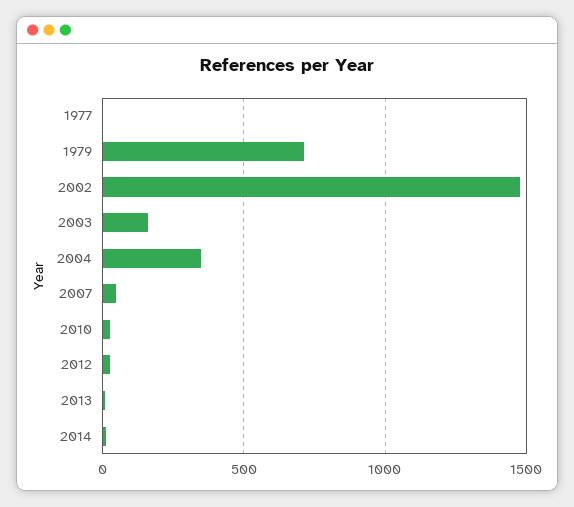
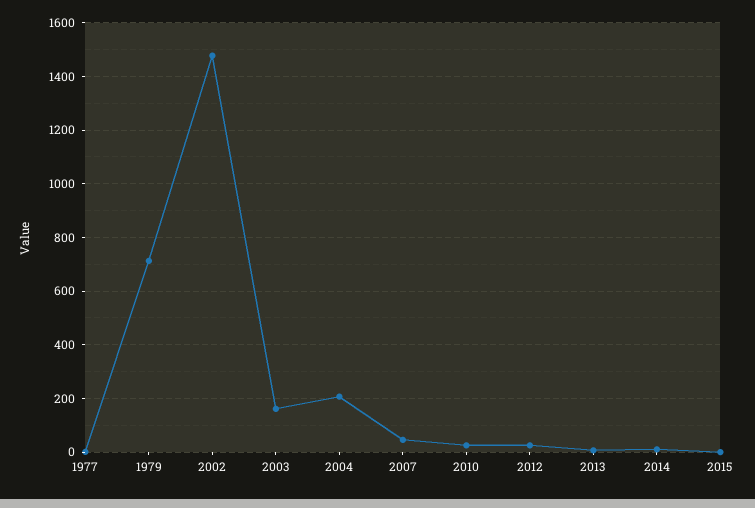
2004: 350 -> 200
2015: none -> 0

